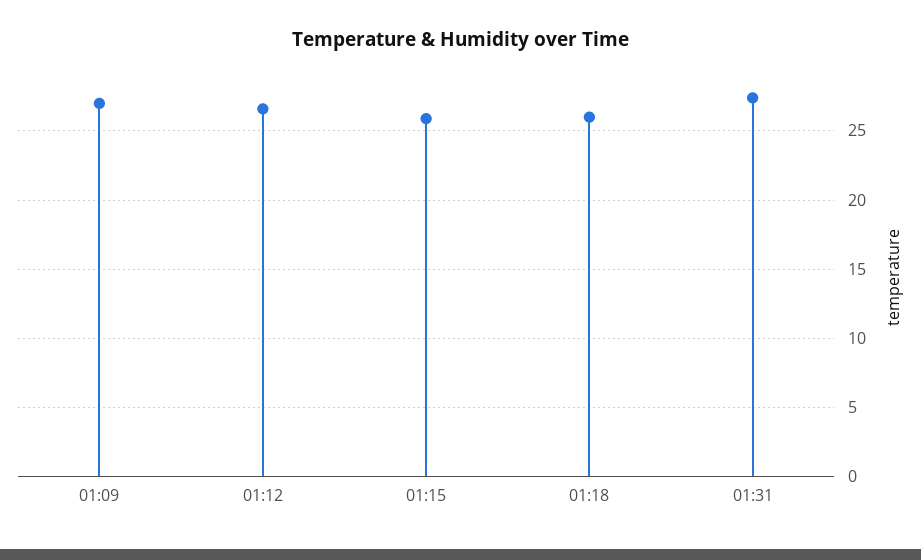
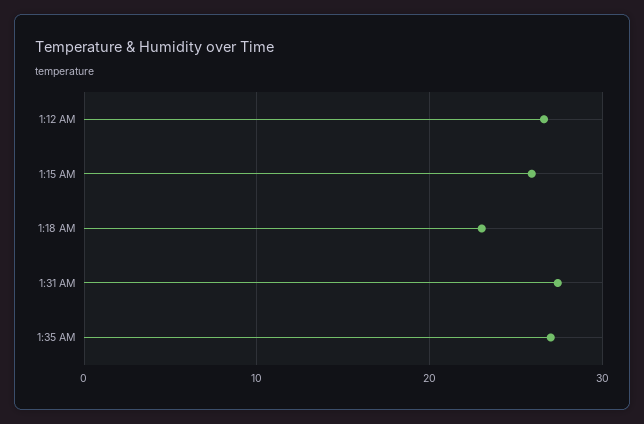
01:09: 27 -> none
01:18: 26 -> 23
1:35 AM: none -> 27

